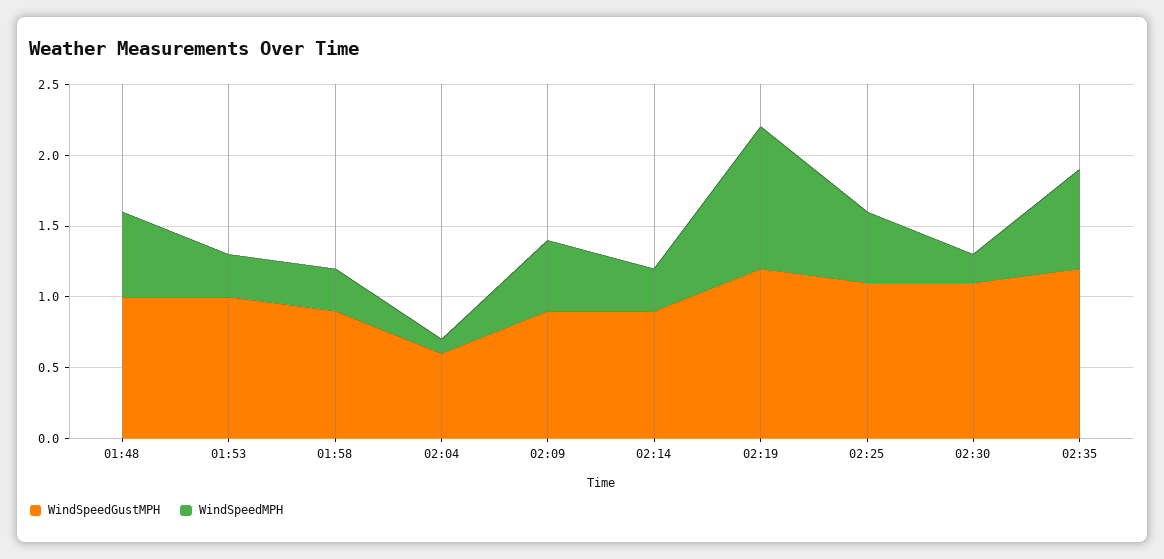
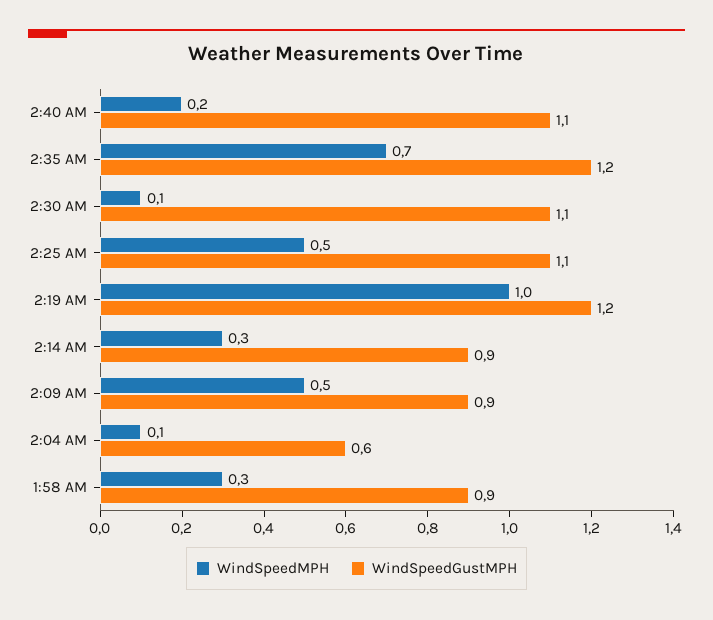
WindSpeedGustMPH, 01:48: 1 -> none
WindSpeedMPH, 01:48: 0.6 -> none
WindSpeedGustMPH, 01:53: 1 -> none
WindSpeedMPH, 01:53: 0.3 -> none
WindSpeedMPH, 02:30: 0.2 -> 0.1
WindSpeedMPH, 2:40 AM: none -> 0.2
WindSpeedGustMPH, 2:40 AM: none -> 1.1

